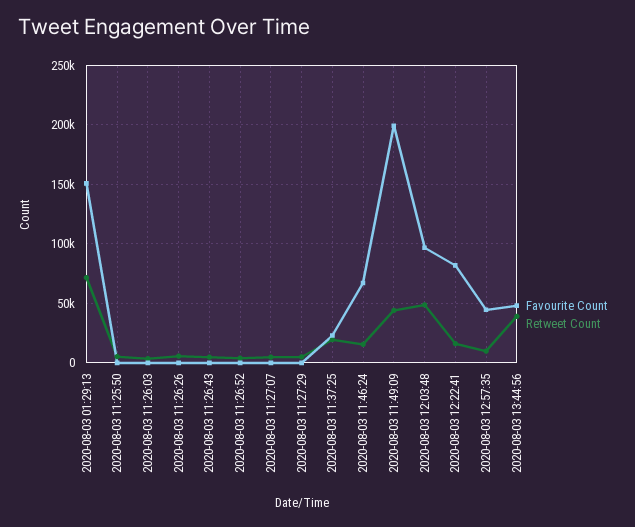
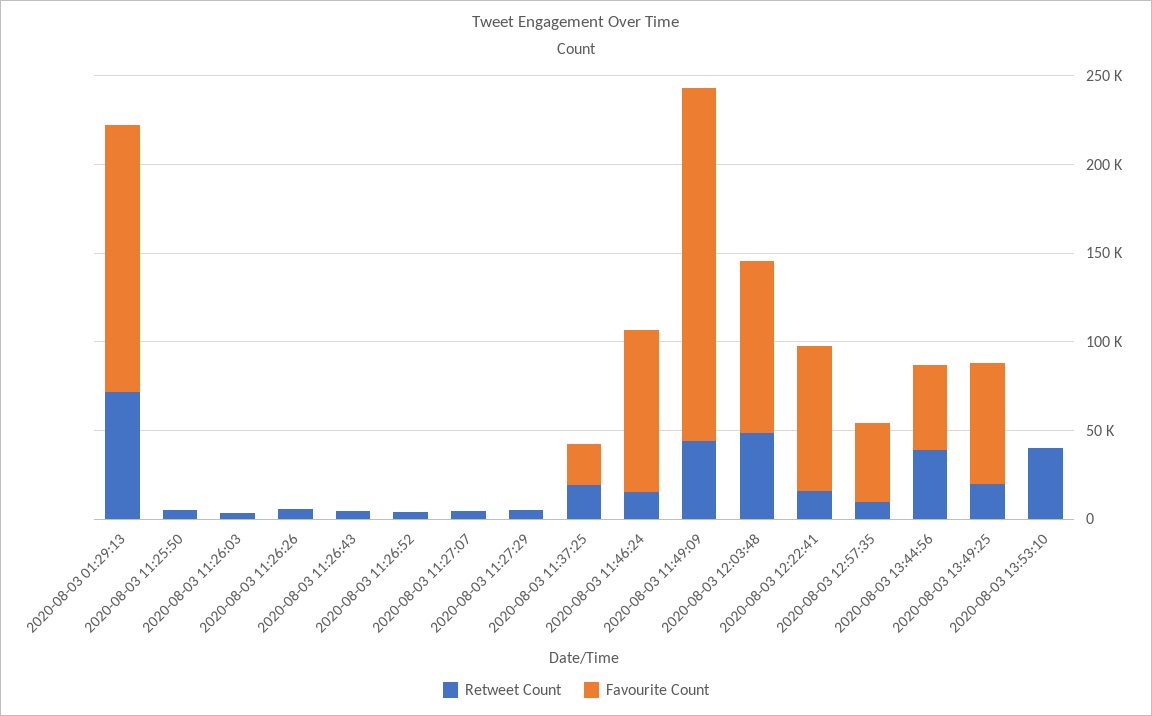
Favourite Count, 2020-08-03 11:46:24: 70000 -> 90000
Retweet Count, 2020-08-03 13:49:25: none -> 20000
Favourite Count, 2020-08-03 13:49:25: none -> 70000
Retweet Count, 2020-08-03 13:53:10: none -> 40000
Favourite Count, 2020-08-03 13:53:10: none -> 0

